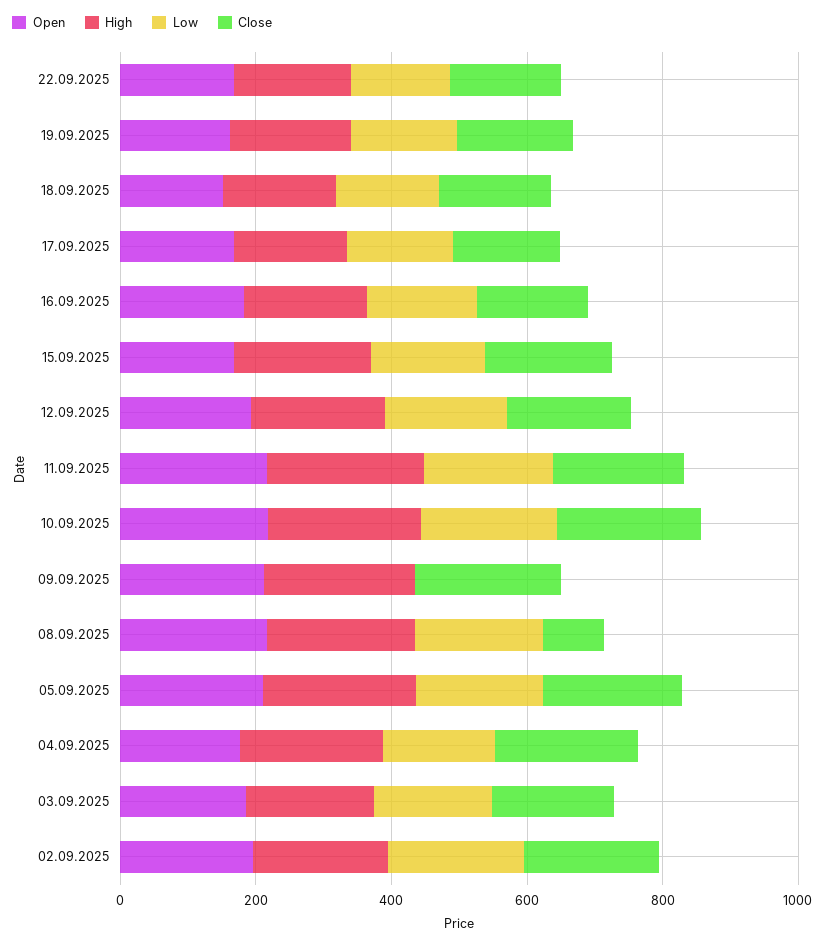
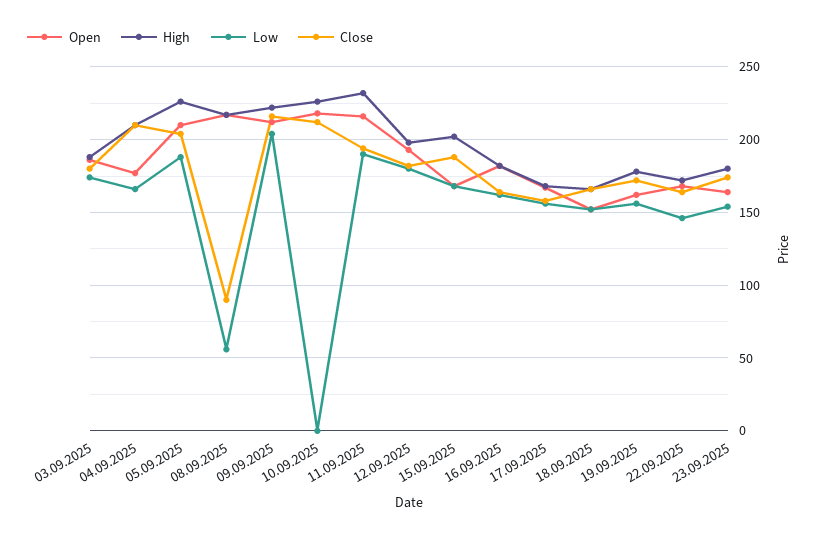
Low, 10.09.2025: 200 -> 0
Low, 09.09.2025: 0 -> 205
Low, 08.09.2025: 200 -> 55
Open, 02.09.2025: 200 -> none
High, 02.09.2025: 200 -> none
Low, 02.09.2025: 200 -> none
Close, 02.09.2025: 200 -> none
Open, 23.09.2025: none -> 165
High, 23.09.2025: none -> 180
Low, 23.09.2025: none -> 155
Close, 23.09.2025: none -> 175

